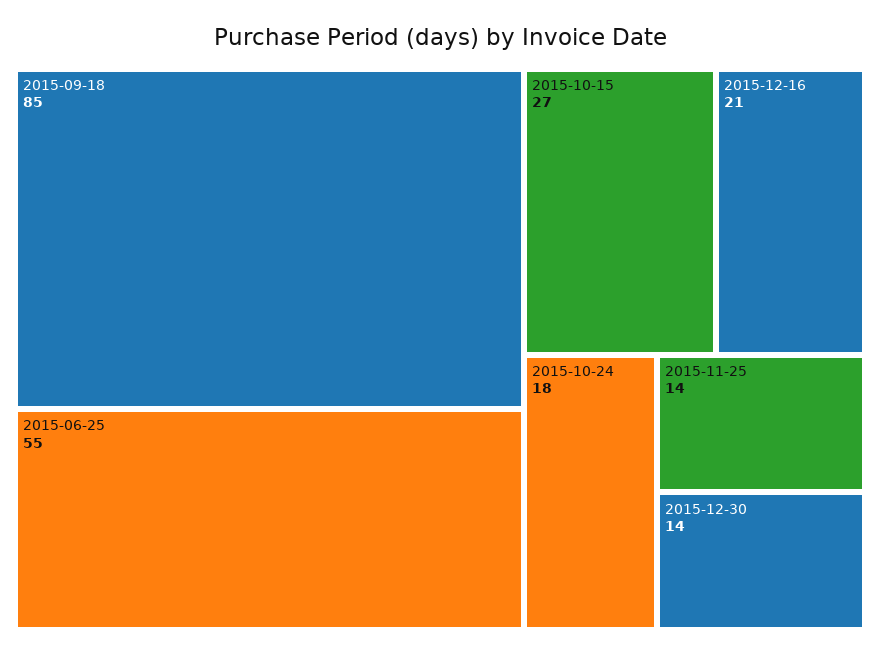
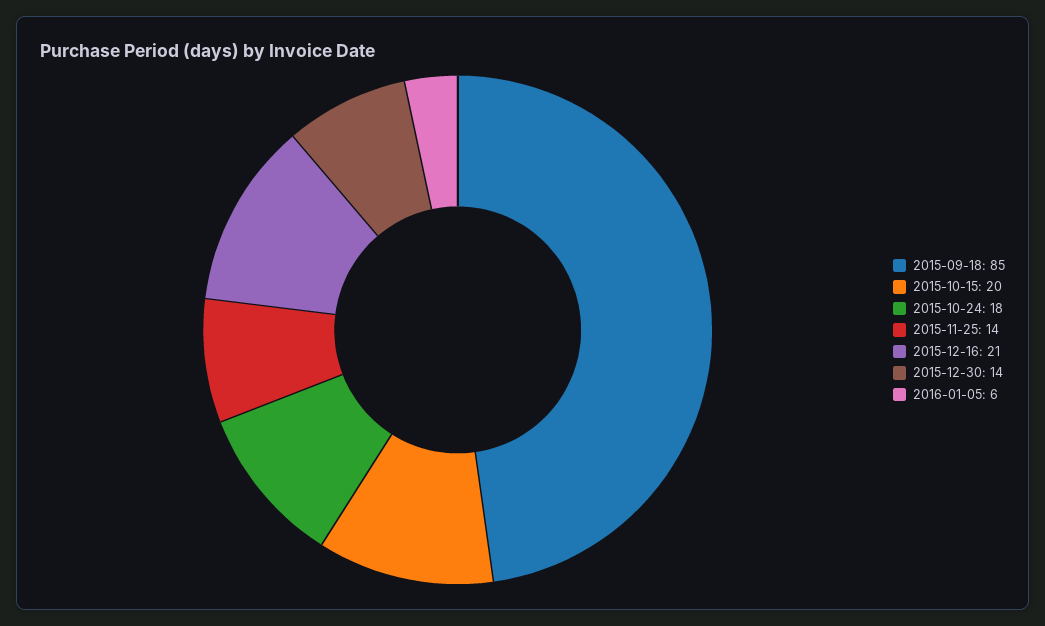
2015-06-25: 55 -> none
2015-10-15: 27 -> 20
2016-01-05: none -> 6

